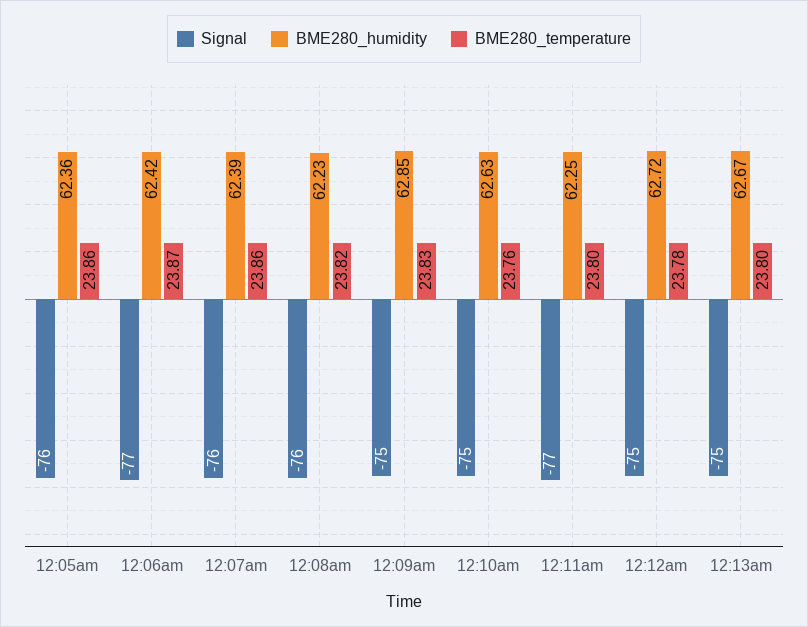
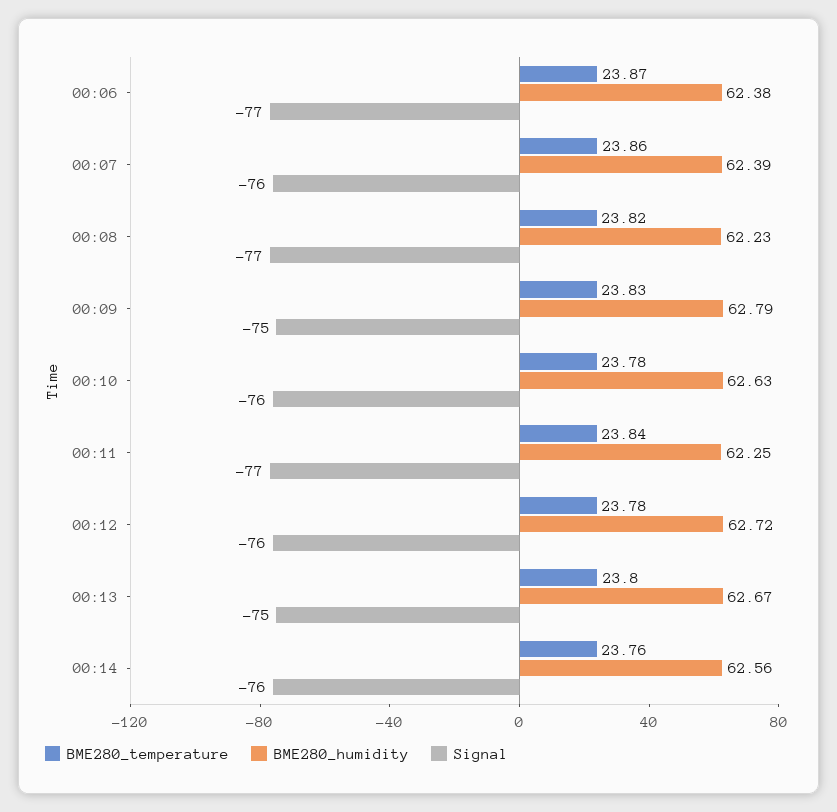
Signal, 12:05am: -76 -> none
BME280_humidity, 12:05am: 62.36 -> none
BME280_temperature, 12:05am: 23.86 -> none
BME280_humidity, 12:06am: 62.42 -> 62.38
Signal, 12:08am: -76 -> -77
BME280_humidity, 12:09am: 62.85 -> 62.79
Signal, 12:10am: -75 -> -76
BME280_temperature, 12:10am: 23.76 -> 23.78
BME280_temperature, 12:11am: 23.8 -> 23.84
Signal, 12:12am: -75 -> -76
BME280_temperature, 00:14: none -> 23.76
BME280_humidity, 00:14: none -> 62.56
Signal, 00:14: none -> -76

